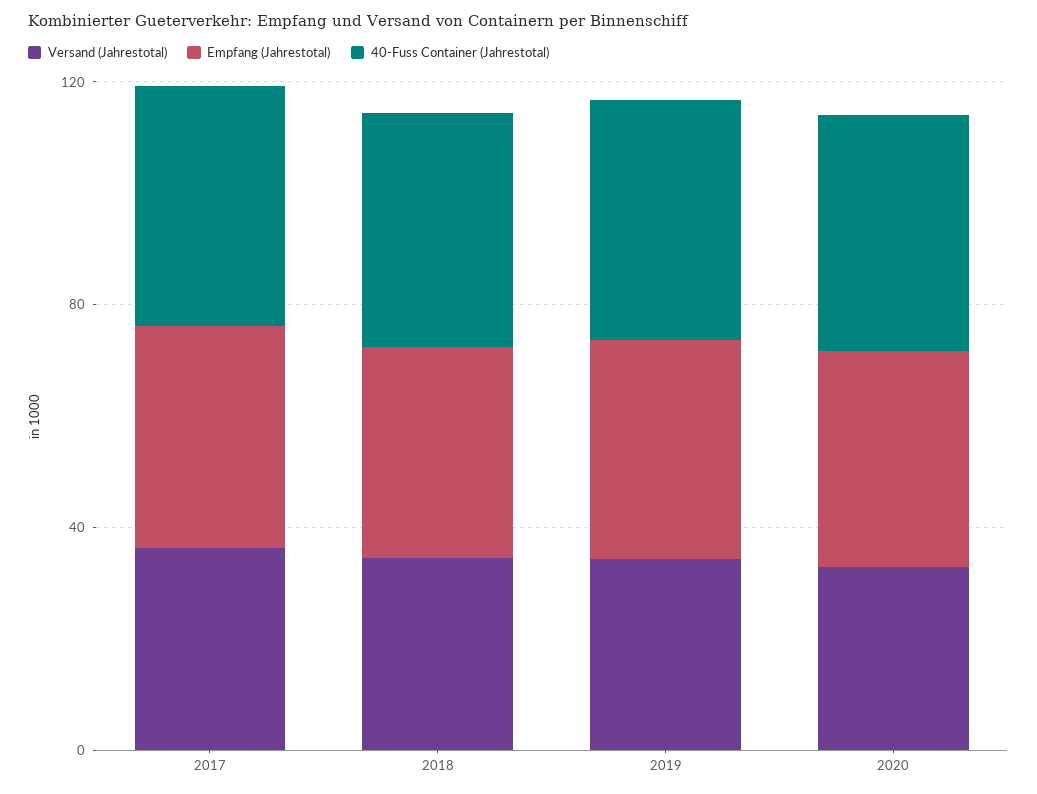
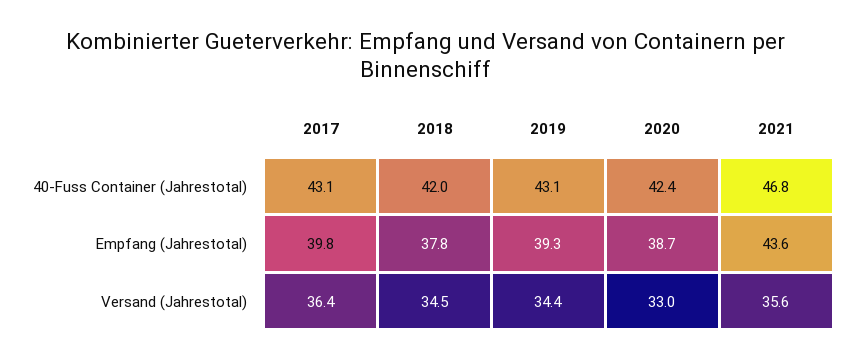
40-Fuss Container (Jahrestotal), 2021: none -> 46.8
Empfang (Jahrestotal), 2021: none -> 43.6
Versand (Jahrestotal), 2021: none -> 35.6

